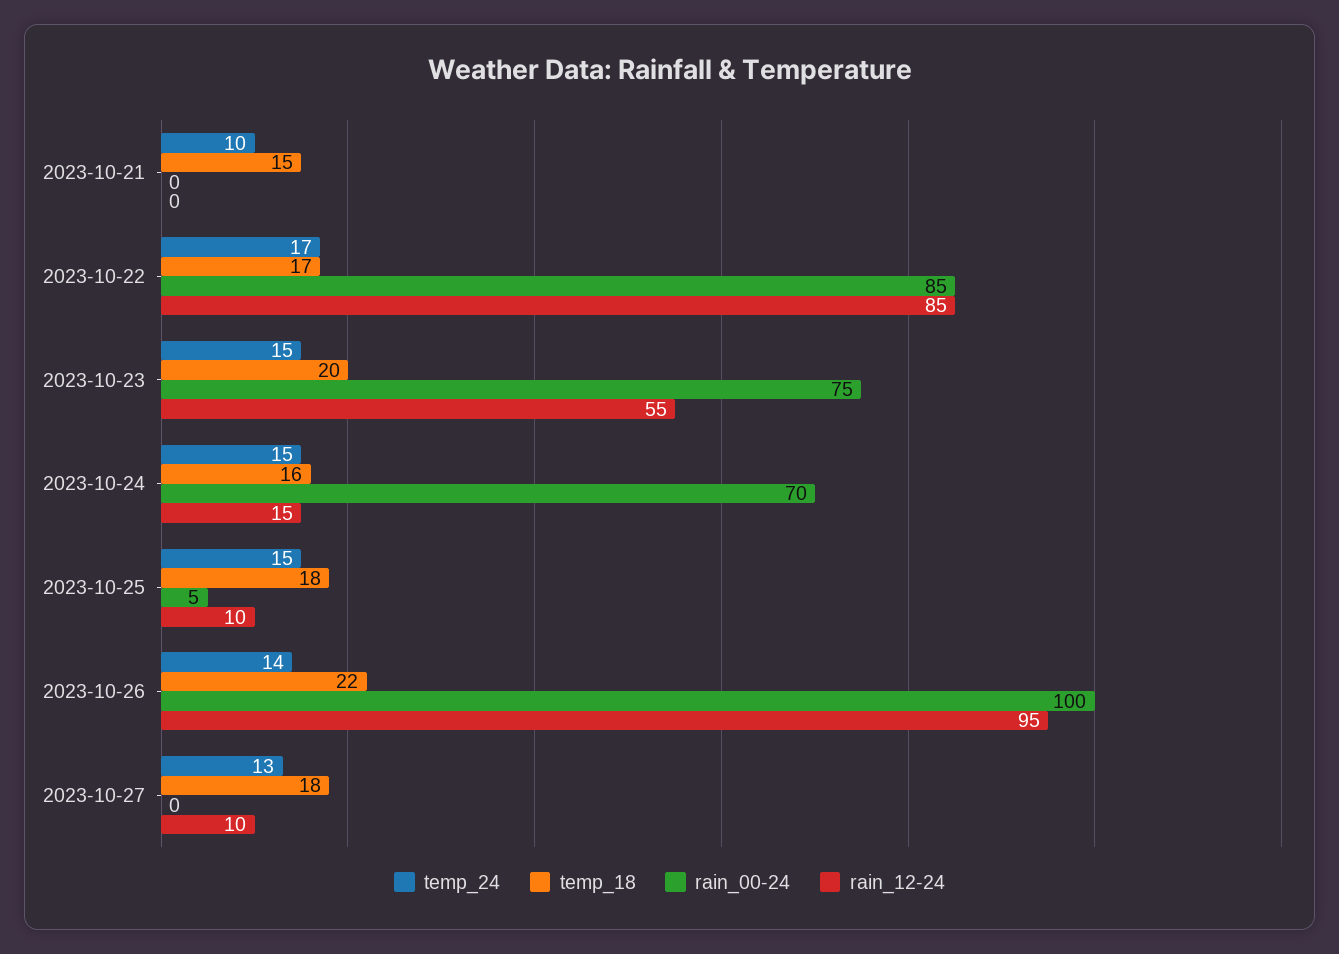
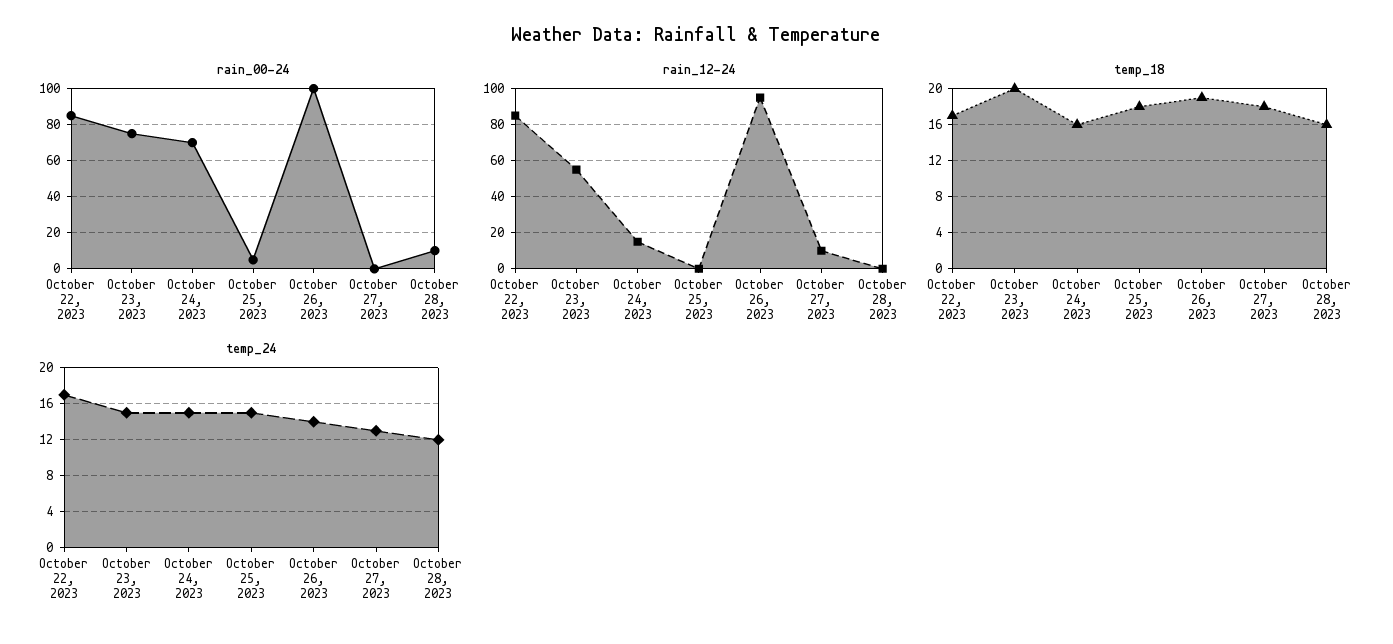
temp_24, 2023-10-21: 10 -> none
temp_18, 2023-10-21: 15 -> none
rain_00-24, 2023-10-21: 0 -> none
rain_12-24, 2023-10-21: 0 -> none
rain_12-24, 2023-10-25: 10 -> 0
temp_18, 2023-10-26: 22 -> 19
rain_00-24, October 28, 2023: none -> 10
rain_12-24, October 28, 2023: none -> 0
temp_18, October 28, 2023: none -> 16
temp_24, October 28, 2023: none -> 12

